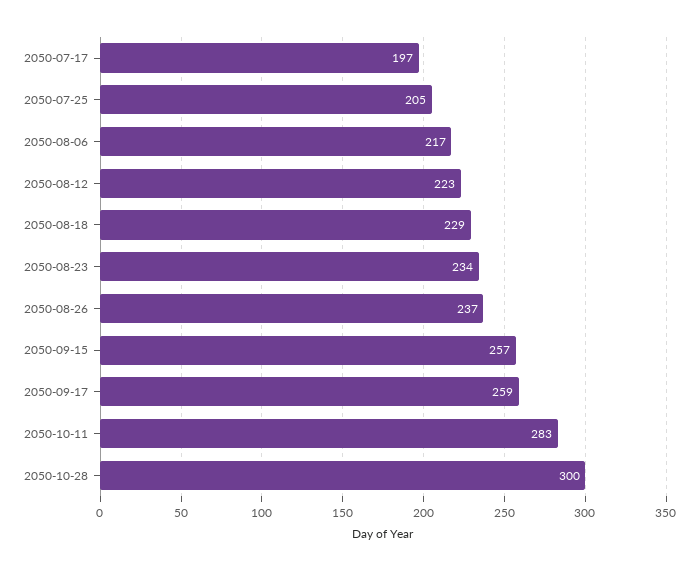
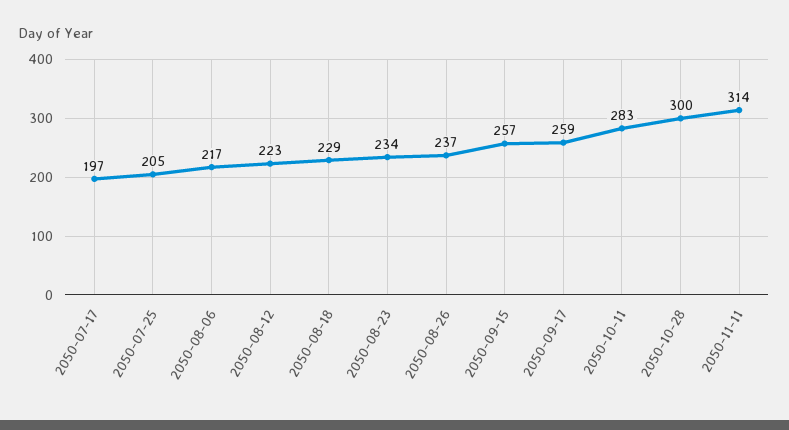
2050-11-11: none -> 314

